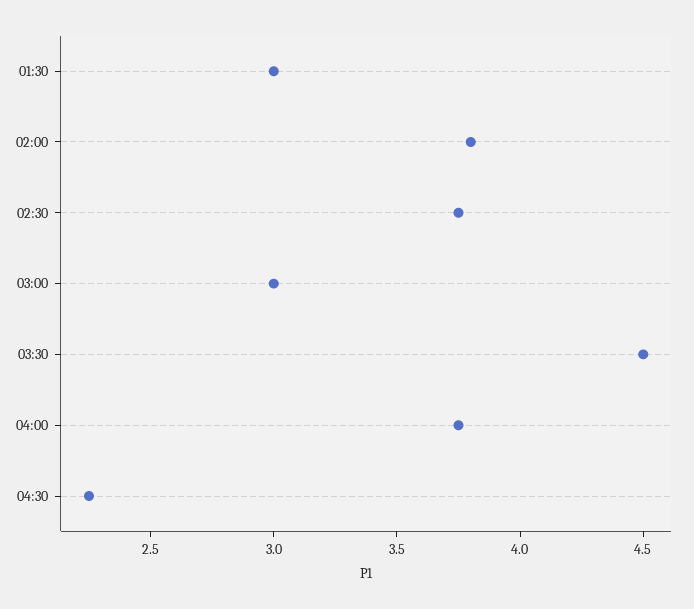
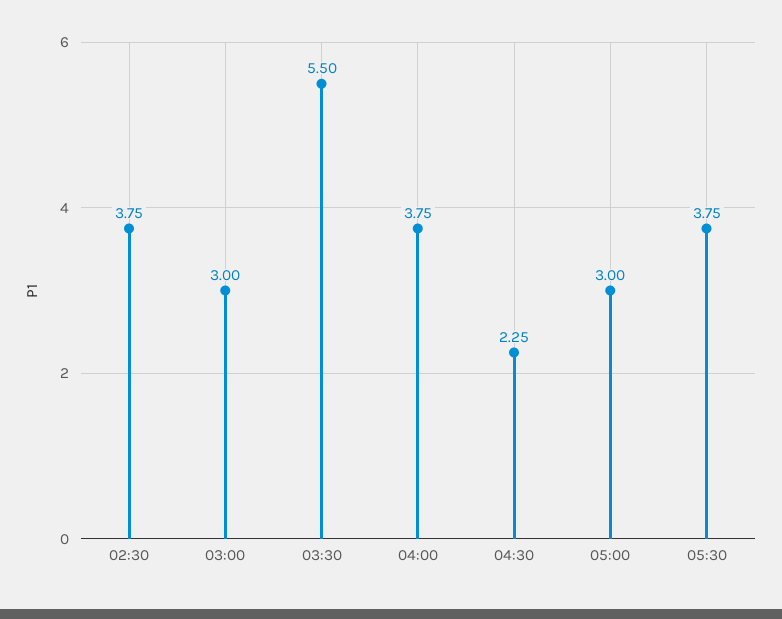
01:30: 3 -> none
02:00: 3.8 -> none
03:30: 4.5 -> 5.5
05:00: none -> 3
05:30: none -> 3.75

